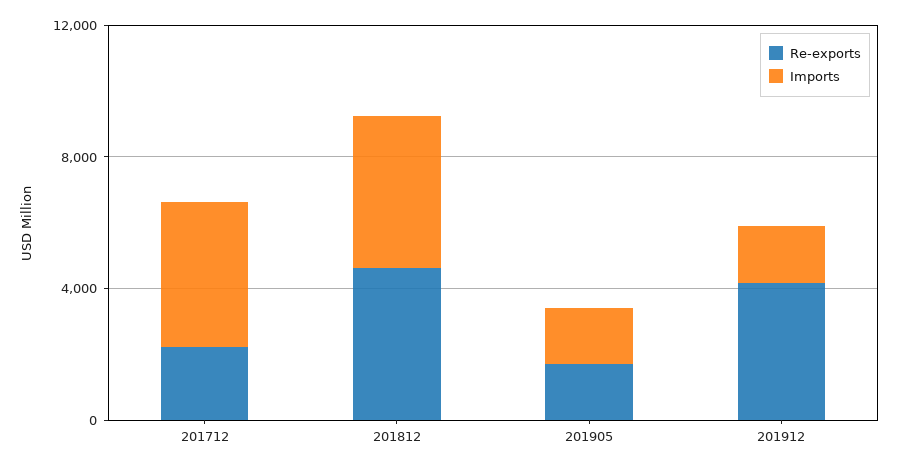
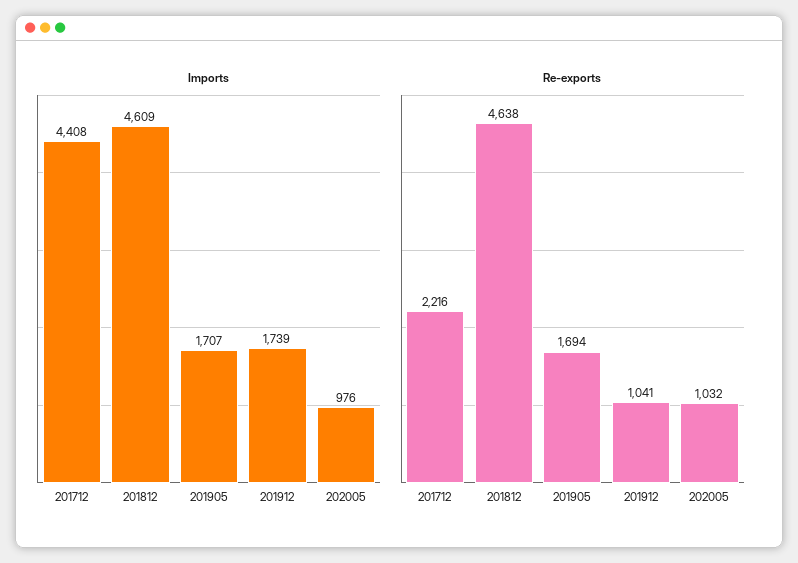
Re-exports, 201912: 4000 -> 1041
Imports, 202005: none -> 976
Re-exports, 202005: none -> 1032

